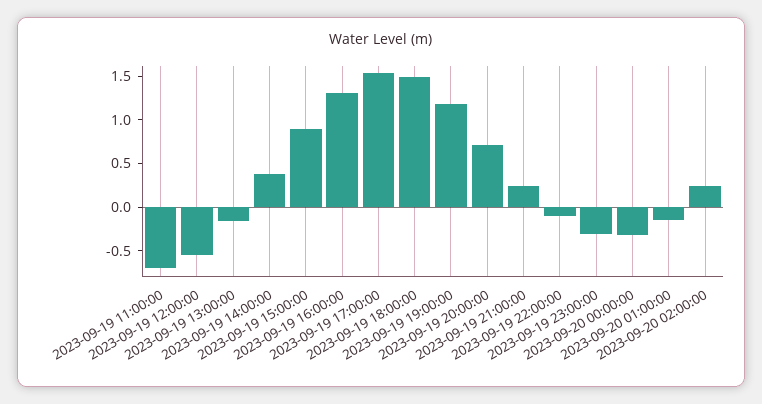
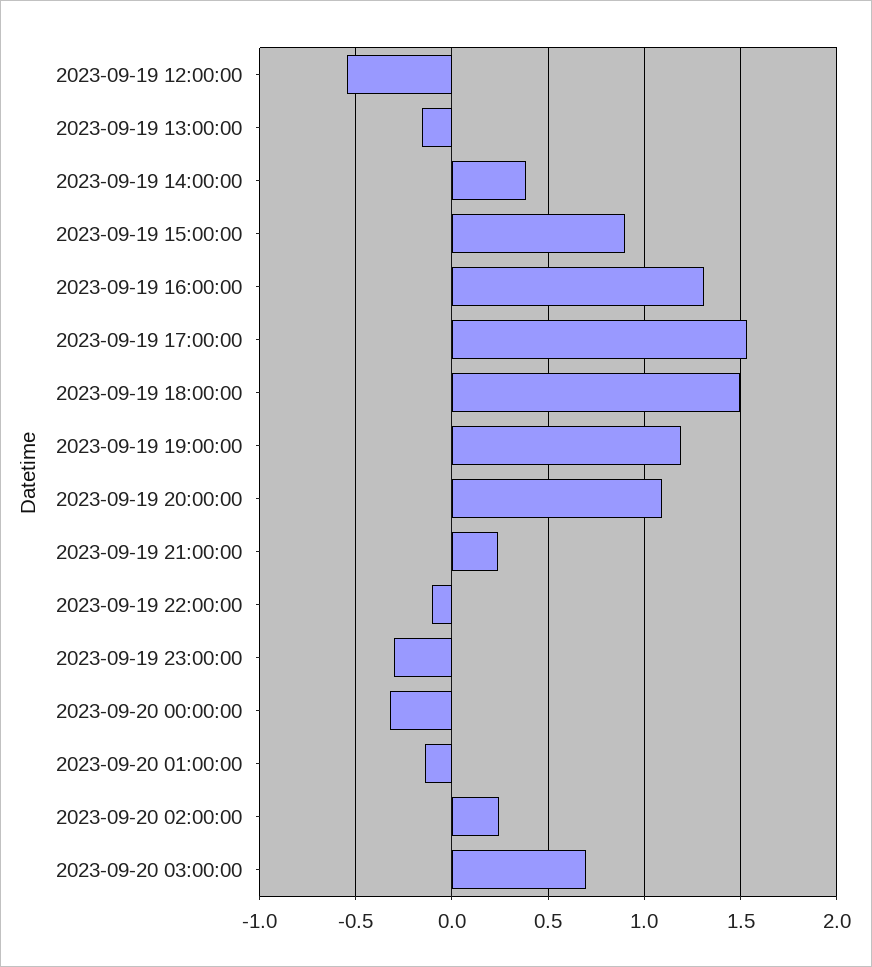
2023-09-19 11:00:00: -0.7 -> none
2023-09-19 20:00:00: 0.7 -> 1.1
2023-09-20 03:00:00: none -> 0.7

